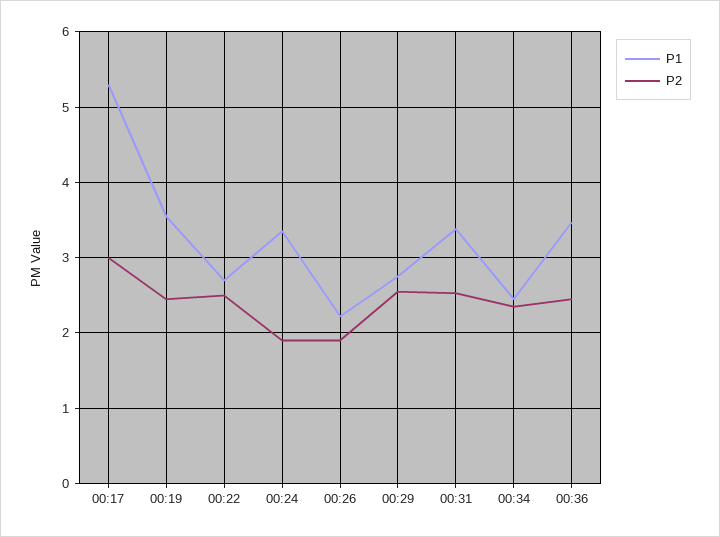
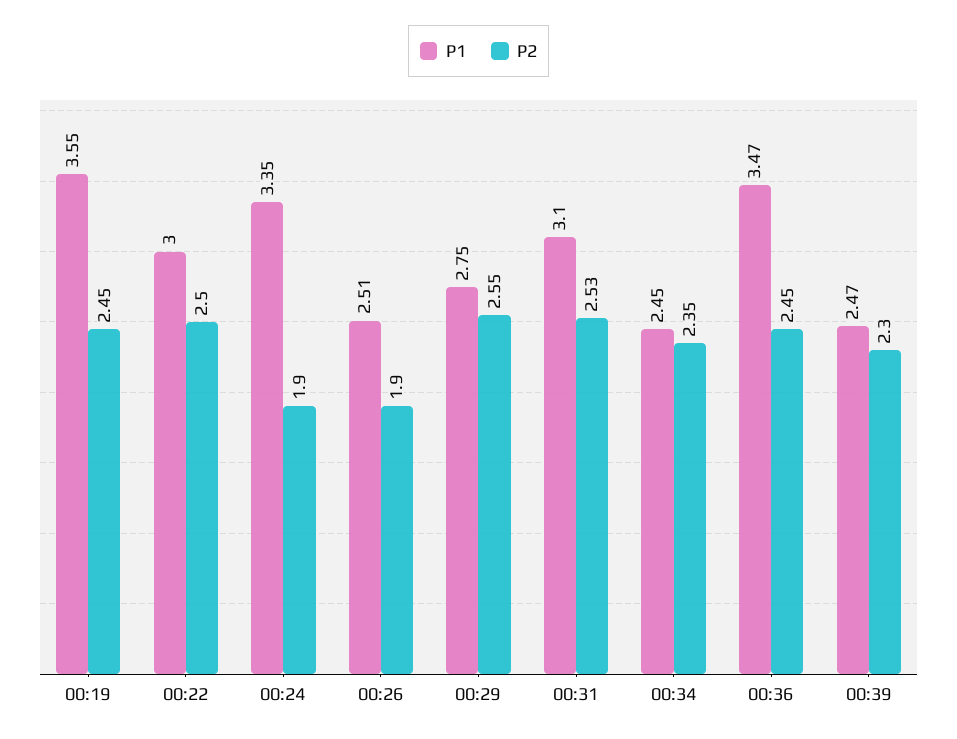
P1, 00:17: 5.3 -> none
P2, 00:17: 3 -> none
P1, 00:22: 2.7 -> 3
P1, 00:26: 2.2 -> 2.51
P1, 00:31: 3.4 -> 3.1
P1, 00:39: none -> 2.47
P2, 00:39: none -> 2.3

